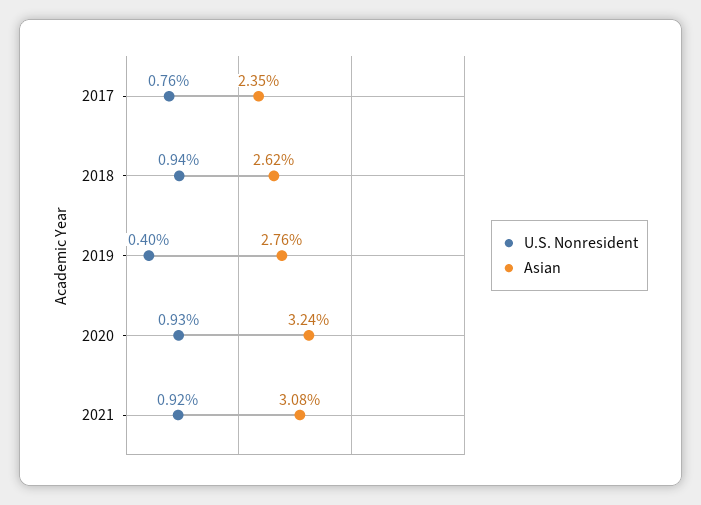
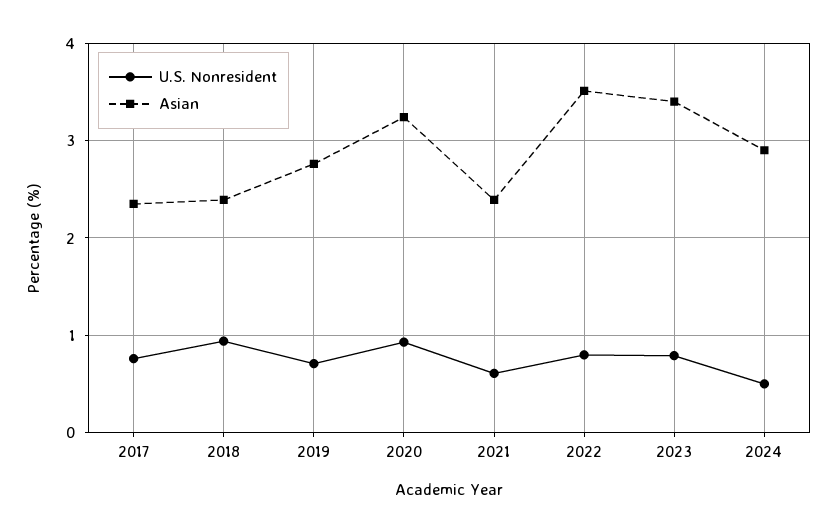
Asian, 2018: 2.62 -> 2.4
U.S. Nonresident, 2019: 0.4 -> 0.7
U.S. Nonresident, 2021: 0.92 -> 0.6
Asian, 2021: 3.08 -> 2.4
U.S. Nonresident, 2022: none -> 0.8
Asian, 2022: none -> 3.5
U.S. Nonresident, 2023: none -> 0.8
Asian, 2023: none -> 3.4
U.S. Nonresident, 2024: none -> 0.5
Asian, 2024: none -> 2.9

